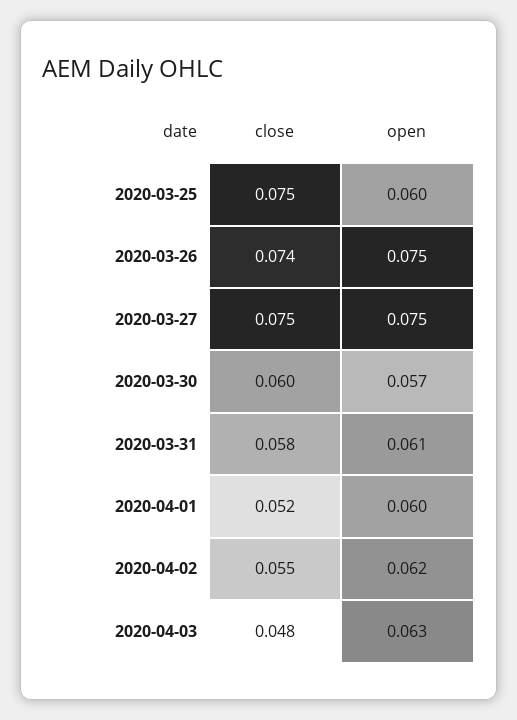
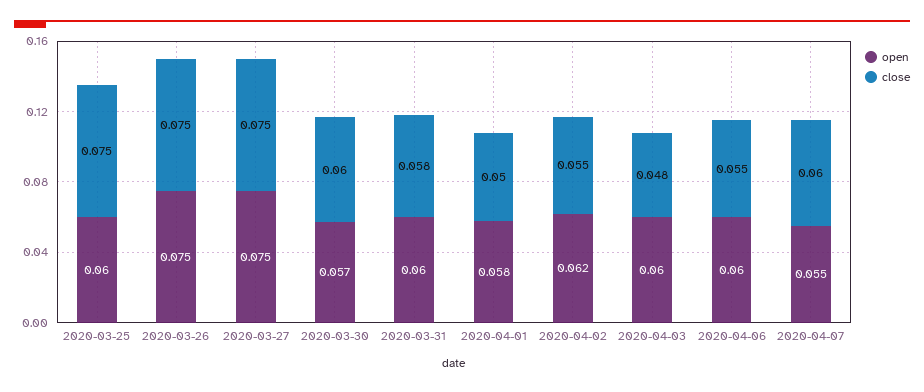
close, 2020-03-26: 0.074 -> 0.075
open, 2020-03-31: 0.061 -> 0.06
close, 2020-04-01: 0.052 -> 0.05
open, 2020-04-01: 0.06 -> 0.058
open, 2020-04-03: 0.063 -> 0.06
open, 2020-04-06: none -> 0.06
close, 2020-04-06: none -> 0.055
open, 2020-04-07: none -> 0.055
close, 2020-04-07: none -> 0.06

